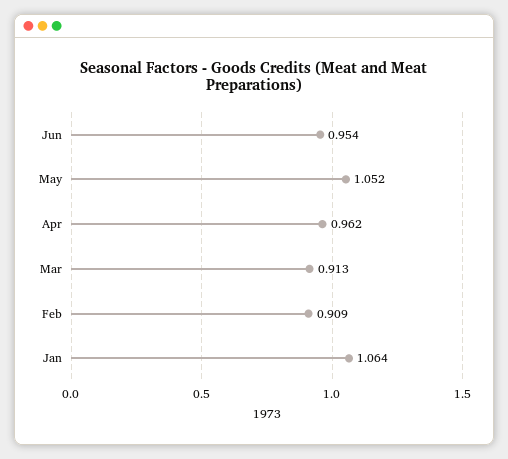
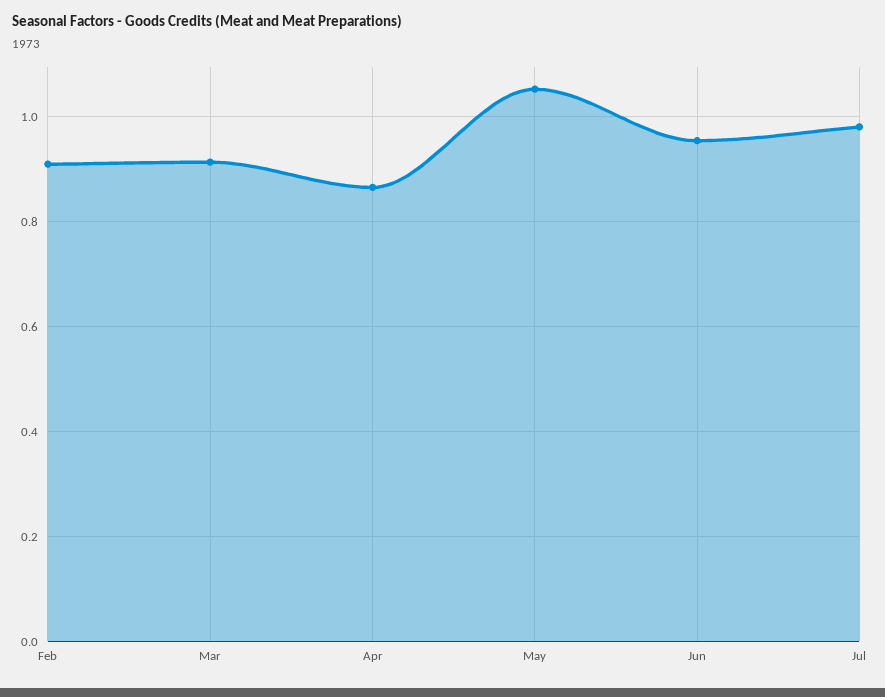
Apr: 0.962 -> 0.86
Jan: 1.064 -> none
Jul: none -> 0.98

